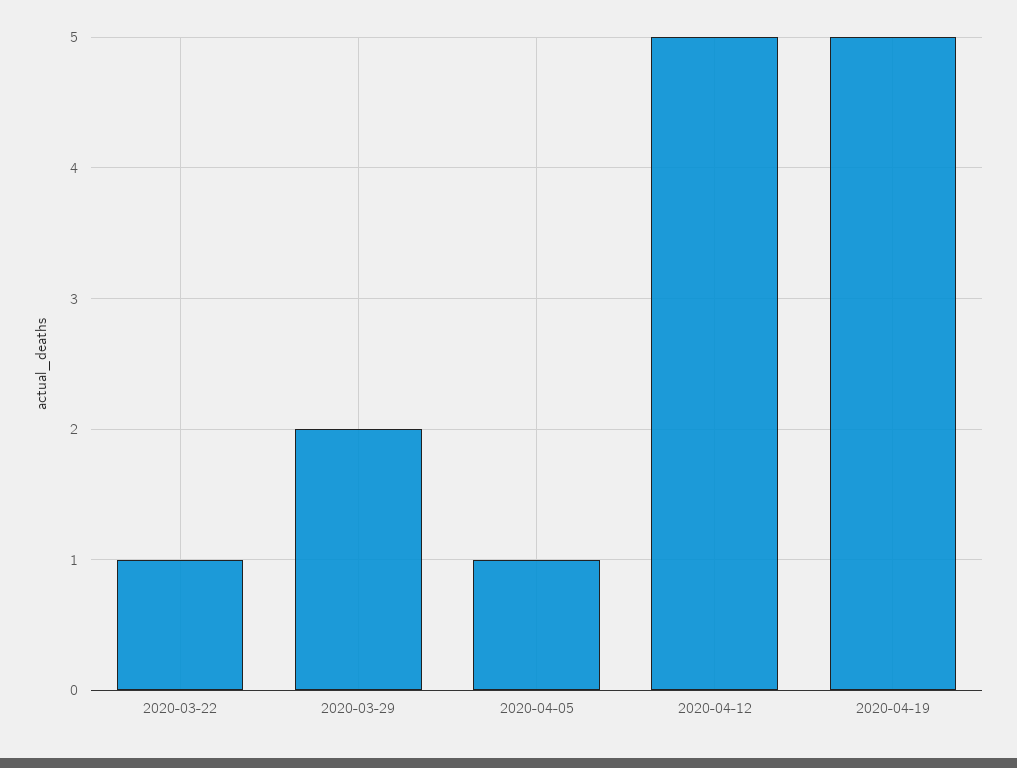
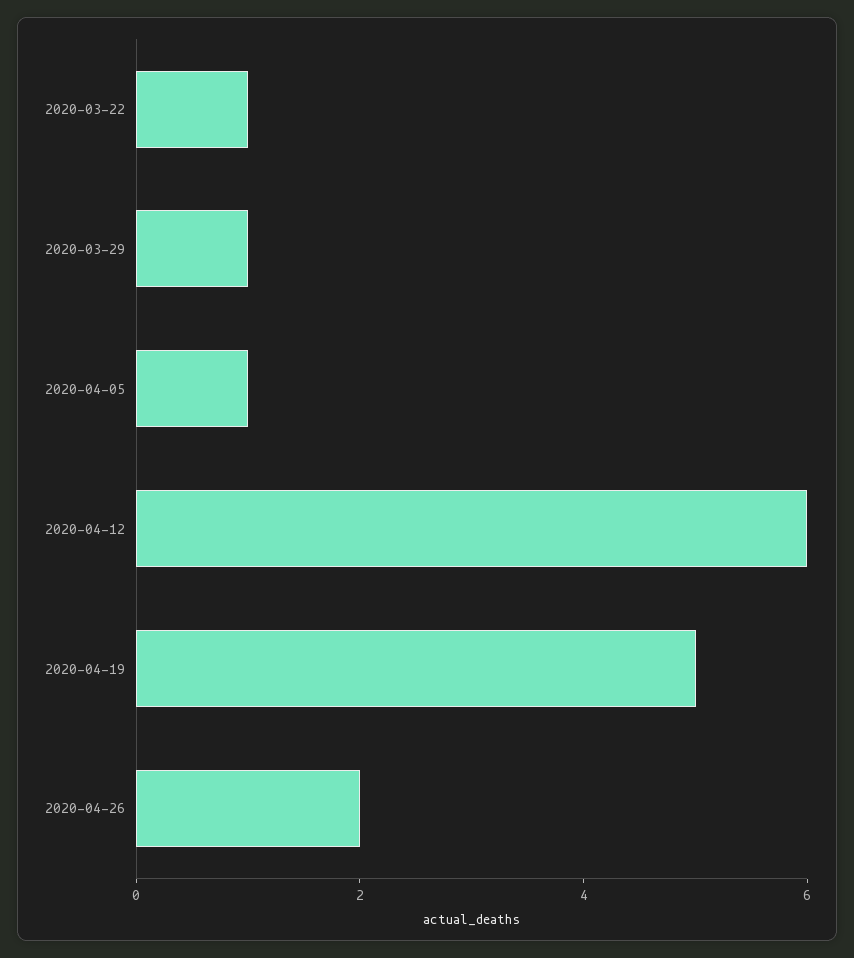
2020-03-29: 2 -> 1
2020-04-12: 5 -> 6
2020-04-26: none -> 2

